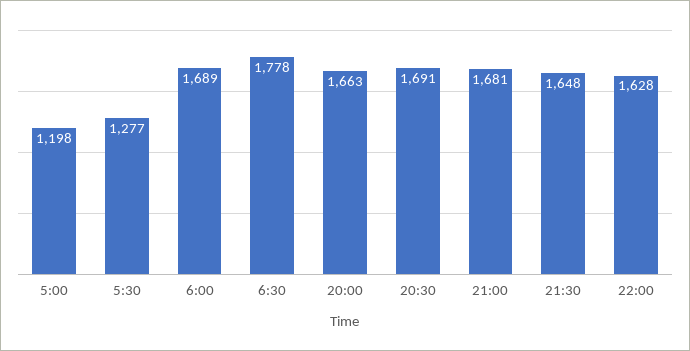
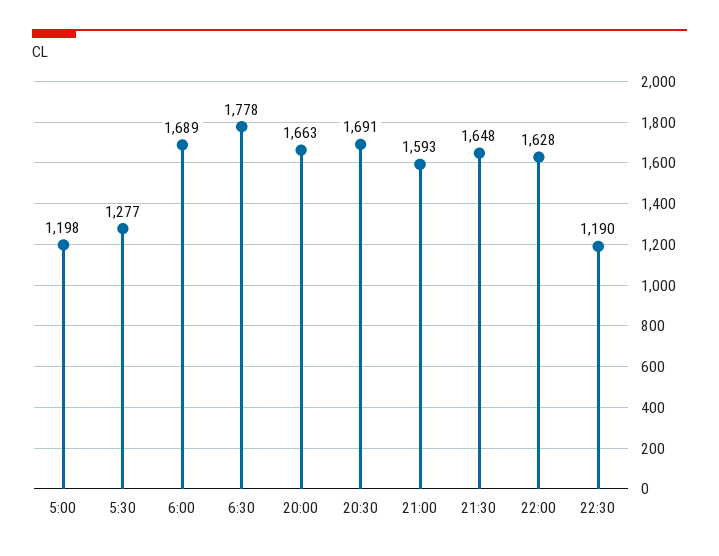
21:00: 1681 -> 1593
22:30: none -> 1190

